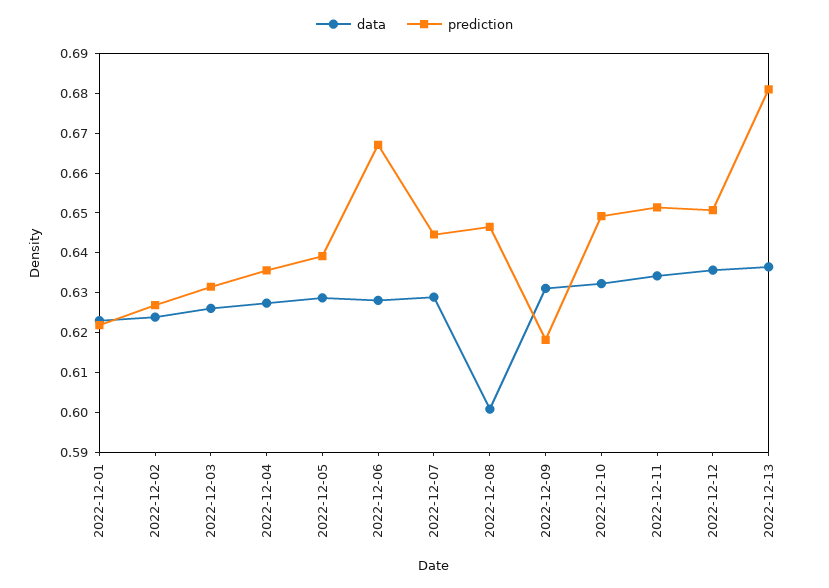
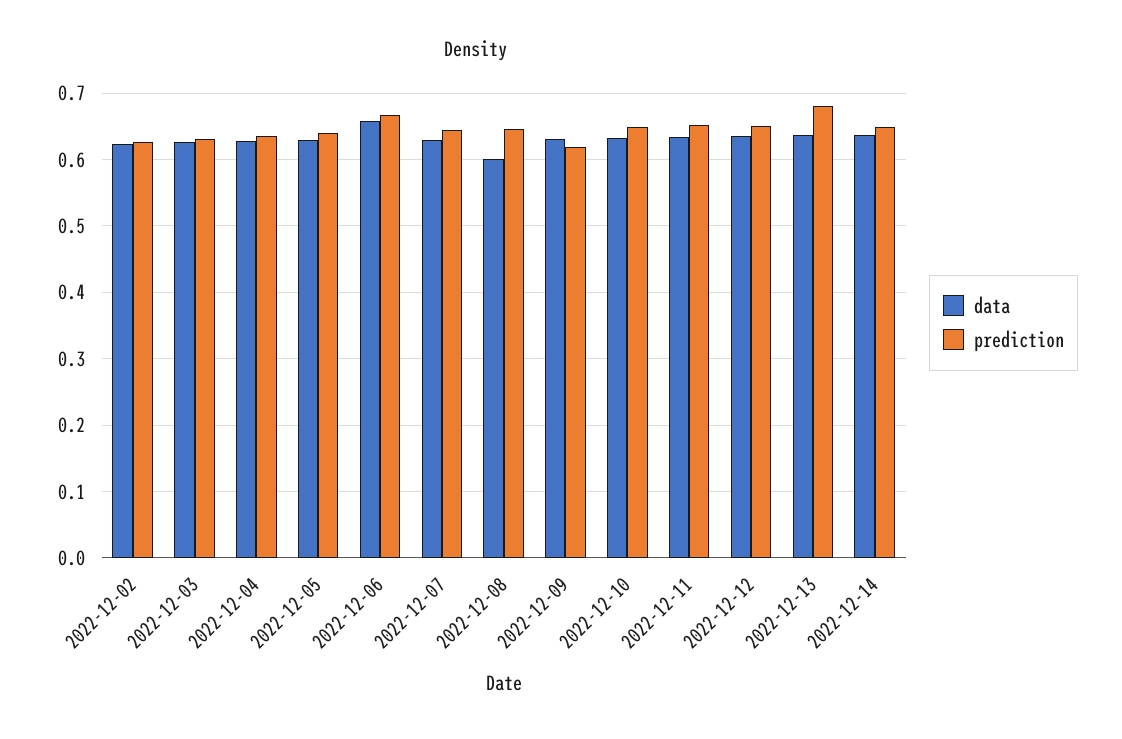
data, 2022-12-01: 0.6225 -> none
prediction, 2022-12-01: 0.6225 -> none
data, 2022-12-06: 0.6275 -> 0.66
data, 2022-12-14: none -> 0.64
prediction, 2022-12-14: none -> 0.65

